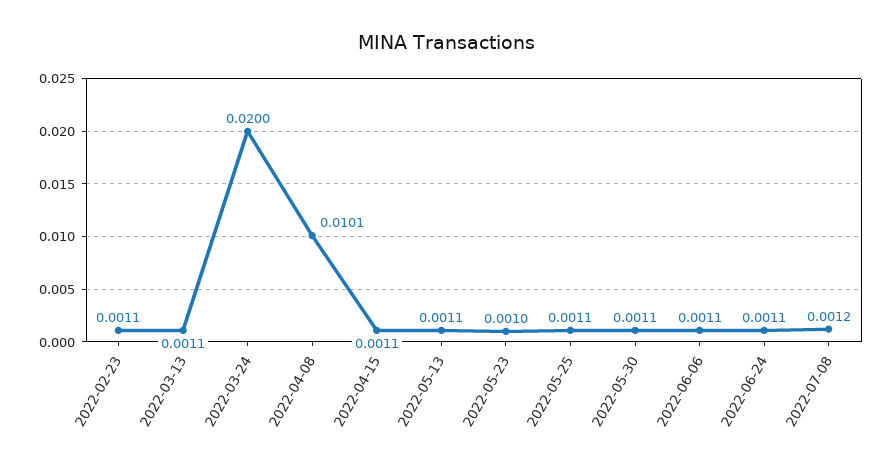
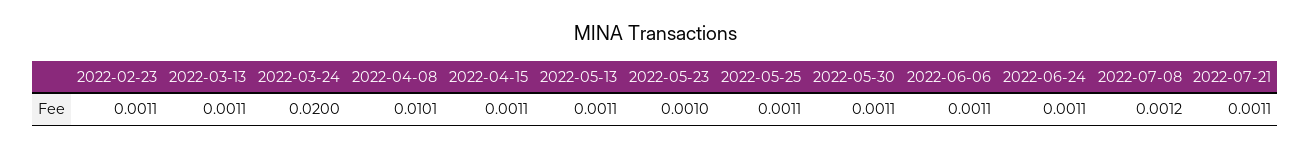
2022-07-21: none -> 0.0011

